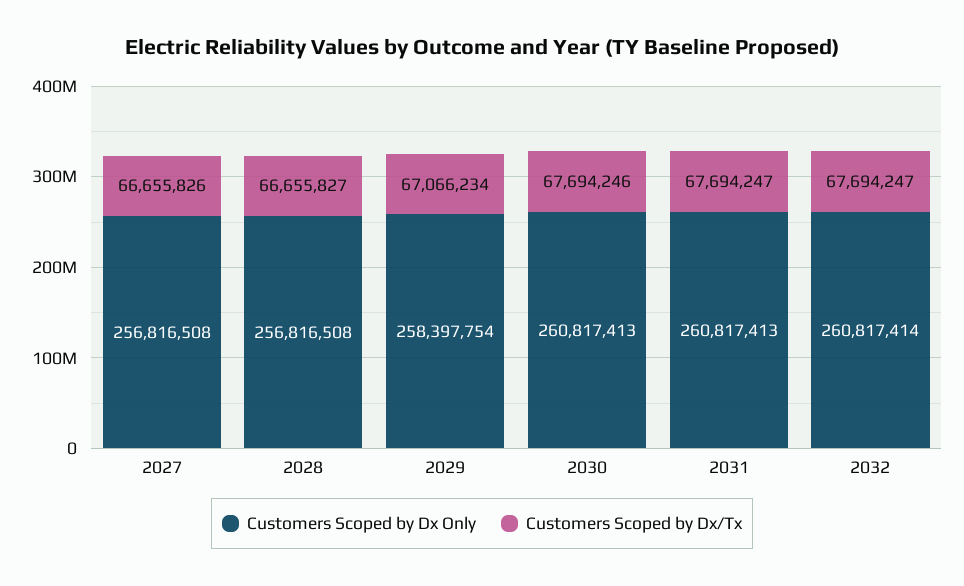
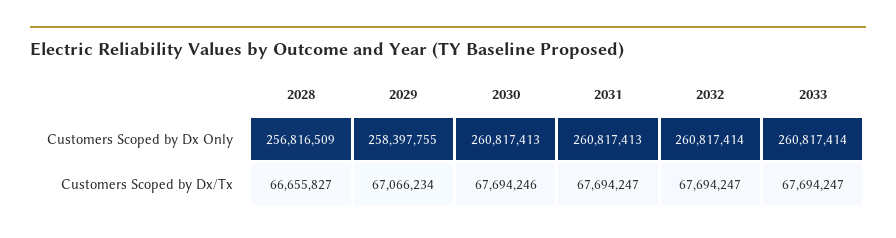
Customers Scoped by Dx Only, 2027: 256816508 -> none
Customers Scoped by Dx/Tx, 2027: 66655826 -> none
Customers Scoped by Dx Only, 2028: 256816508 -> 256816509
Customers Scoped by Dx Only, 2029: 258397754 -> 258397755
Customers Scoped by Dx Only, 2033: none -> 260817414
Customers Scoped by Dx/Tx, 2033: none -> 67694247

